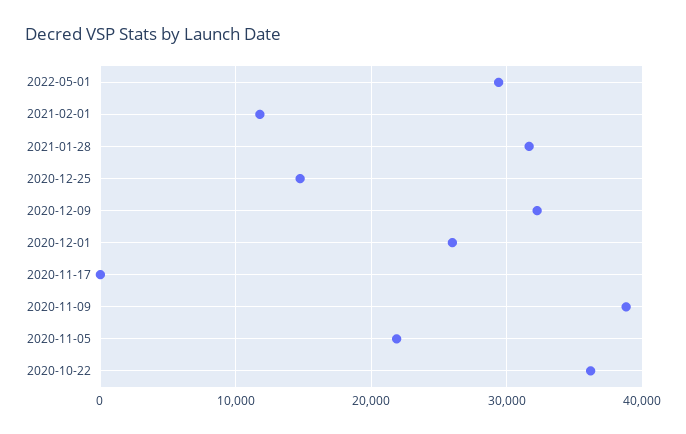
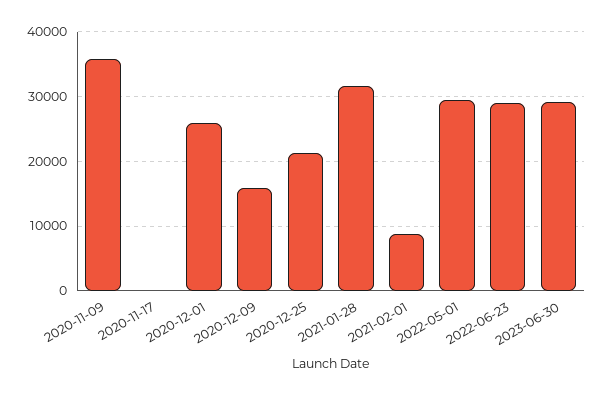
2021-02-01: 12000 -> 9000
2020-12-25: 15000 -> 21000
2020-12-09: 32000 -> 16000
2020-11-09: 39000 -> 36000
2020-11-05: 22000 -> none
2020-10-22: 36000 -> none
2022-06-23: none -> 29000
2023-06-30: none -> 29000

